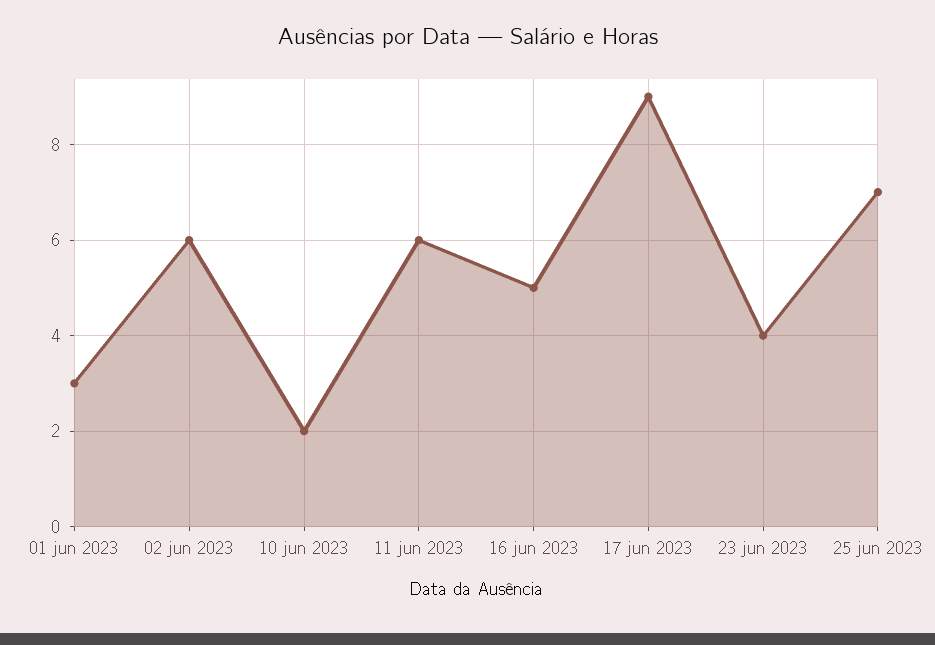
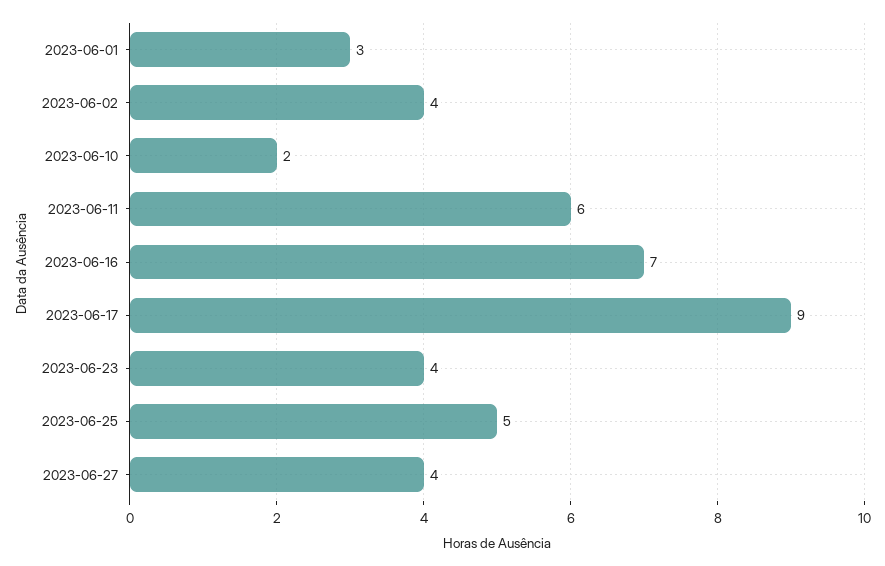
02 jun 2023: 6 -> 4
16 jun 2023: 5 -> 7
25 jun 2023: 7 -> 5
2023-06-27: none -> 4

